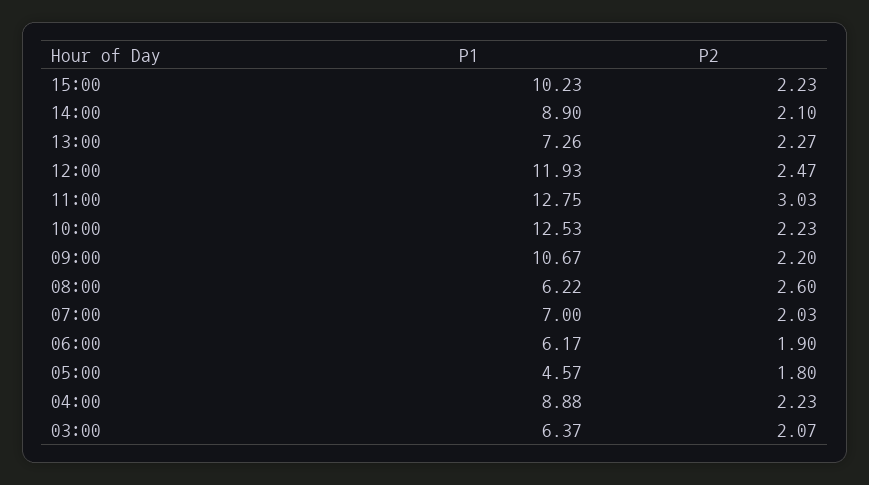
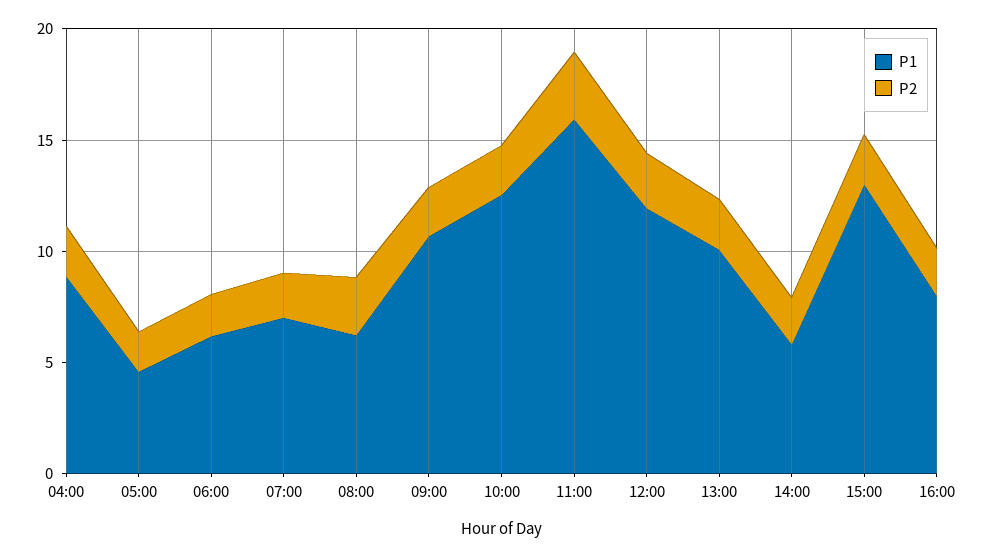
P1, 15:00: 10.23 -> 13
P1, 14:00: 8.9 -> 6
P1, 13:00: 7.26 -> 10
P1, 11:00: 12.75 -> 16
P1, 03:00: 6.37 -> none
P2, 03:00: 2.07 -> none
P1, 16:00: none -> 8
P2, 16:00: none -> 2

